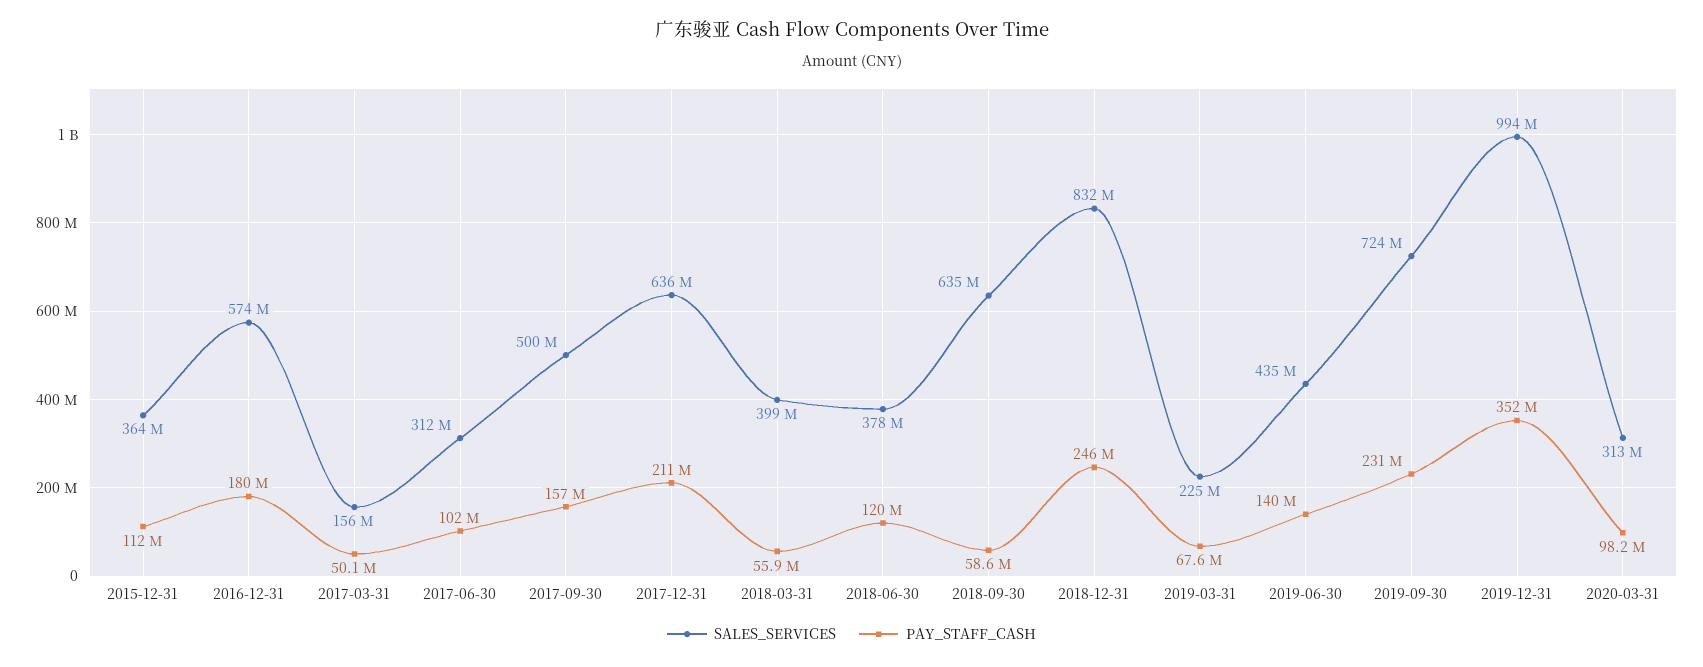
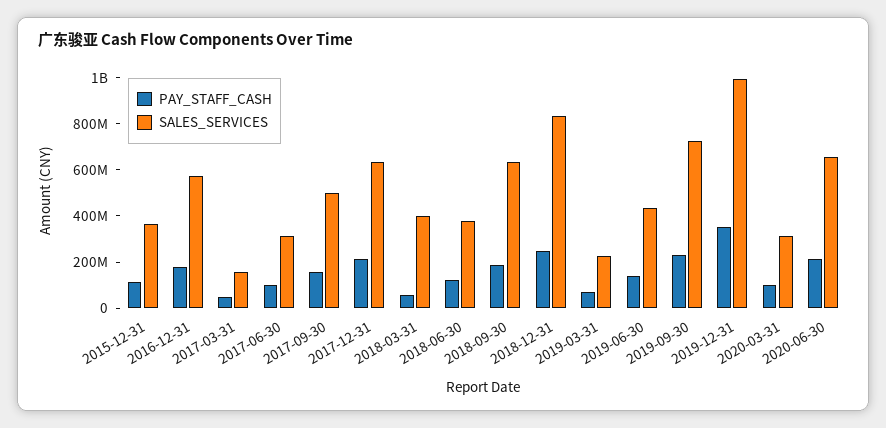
PAY_STAFF_CASH, 2018-09-30: 58600000 -> 200000000
PAY_STAFF_CASH, 2020-06-30: none -> 200000000
SALES_SERVICES, 2020-06-30: none -> 650000000

